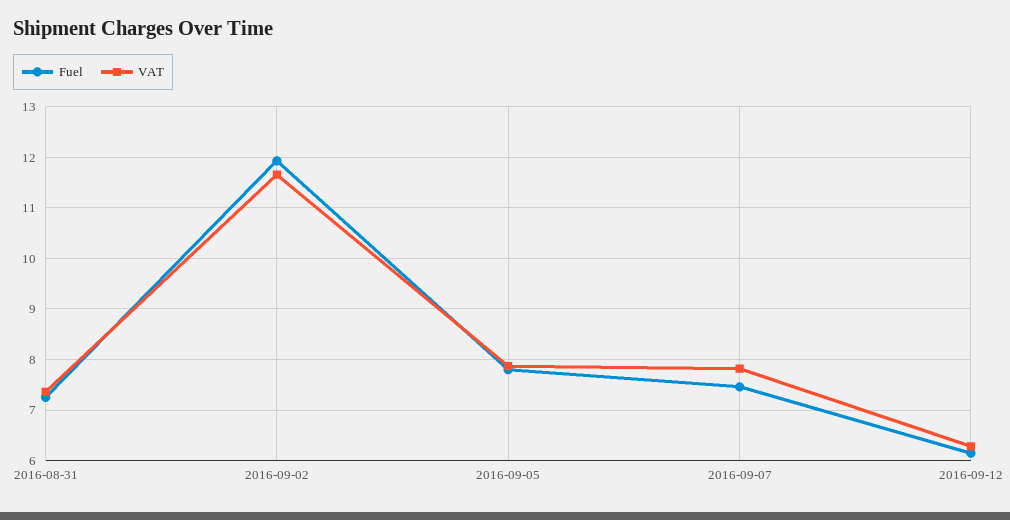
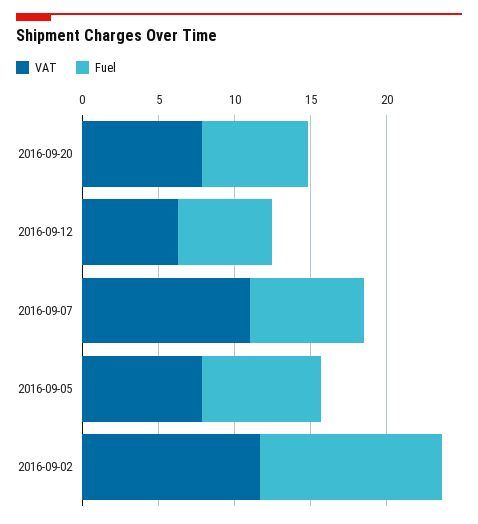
Fuel, 2016-08-31: 7.2 -> none
VAT, 2016-08-31: 7.4 -> none
VAT, 2016-09-07: 7.8 -> 11
VAT, 2016-09-20: none -> 8
Fuel, 2016-09-20: none -> 7

